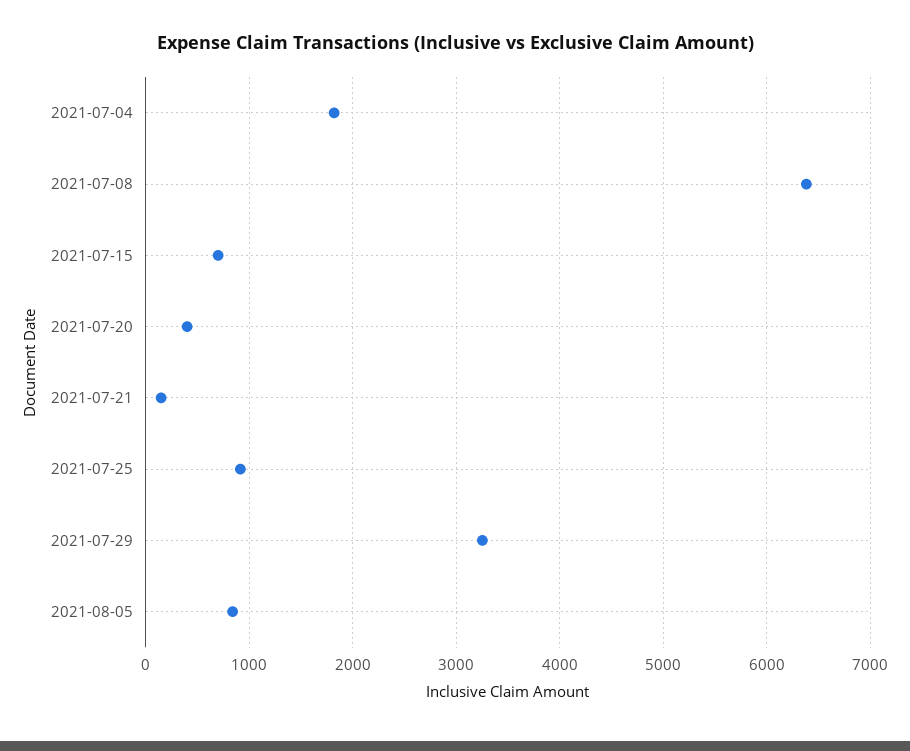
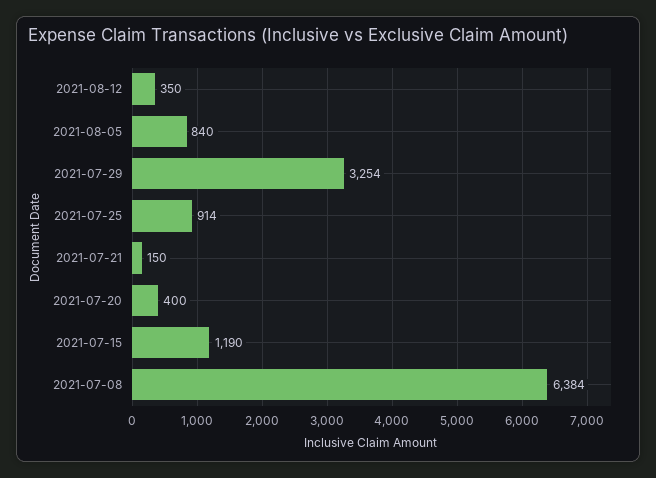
2021-07-04: 1800 -> none
2021-07-15: 700 -> 1190
2021-08-12: none -> 350

